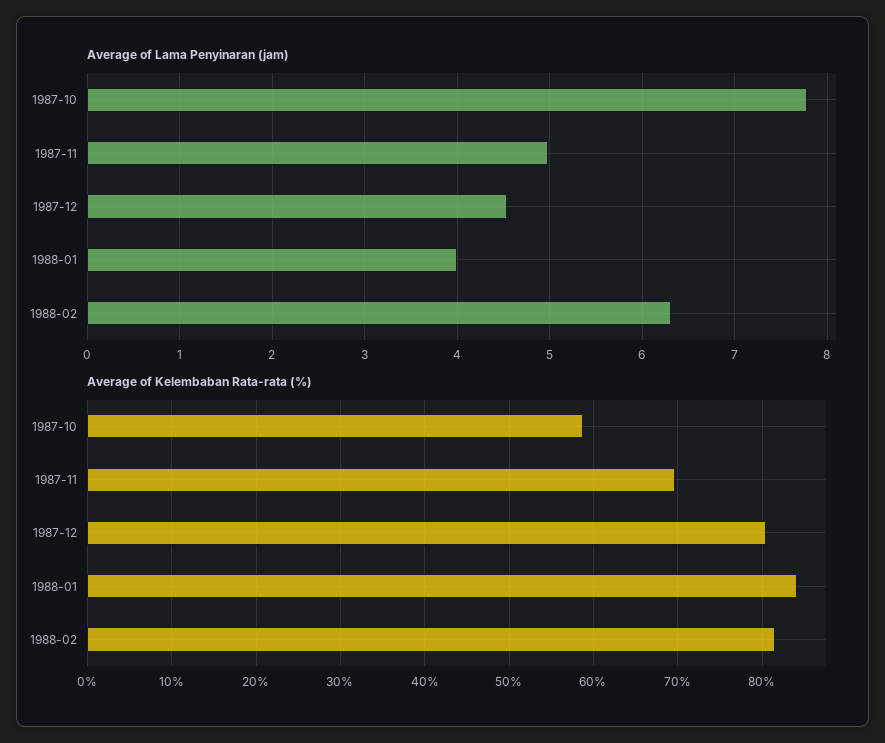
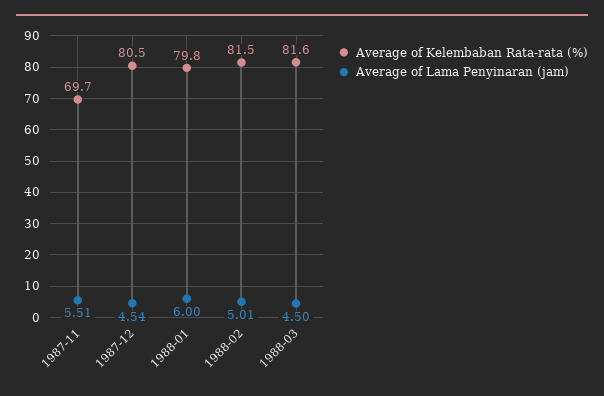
Average of Lama Penyinaran (jam), 1987-10: 7.8 -> none
Average of Lama Penyinaran (jam), 1987-11: 5 -> 5.51
Average of Lama Penyinaran (jam), 1988-01: 4 -> 6
Average of Lama Penyinaran (jam), 1988-02: 6.3 -> 5.01
Average of Kelembaban Rata-rata (%), 1987-10: 59 -> none
Average of Kelembaban Rata-rata (%), 1988-01: 84 -> 79.8
Average of Kelembaban Rata-rata (%), 1988-03: none -> 81.6
Average of Lama Penyinaran (jam), 1988-03: none -> 4.5

